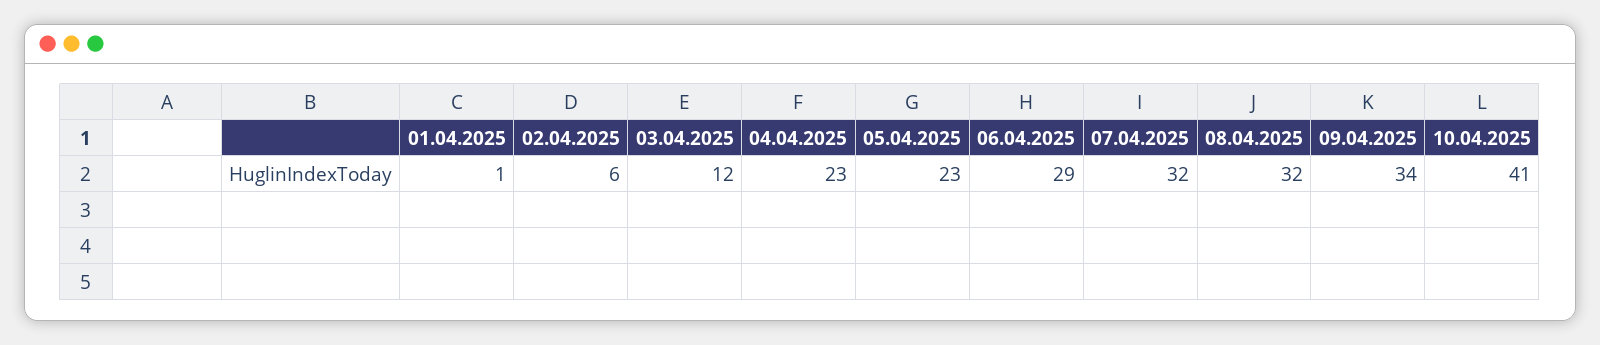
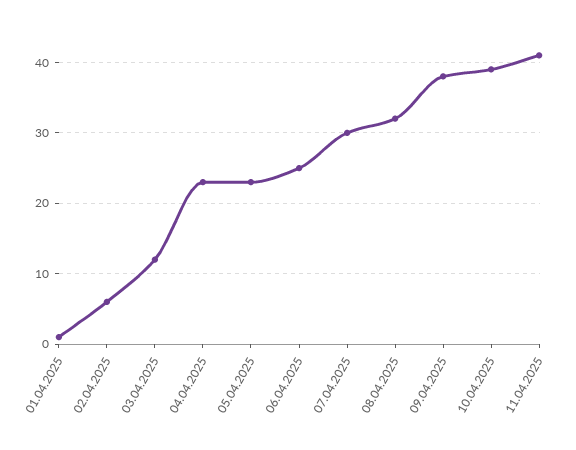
06.04.2025: 29 -> 25
07.04.2025: 32 -> 30
09.04.2025: 34 -> 38
10.04.2025: 41 -> 39
11.04.2025: none -> 41

